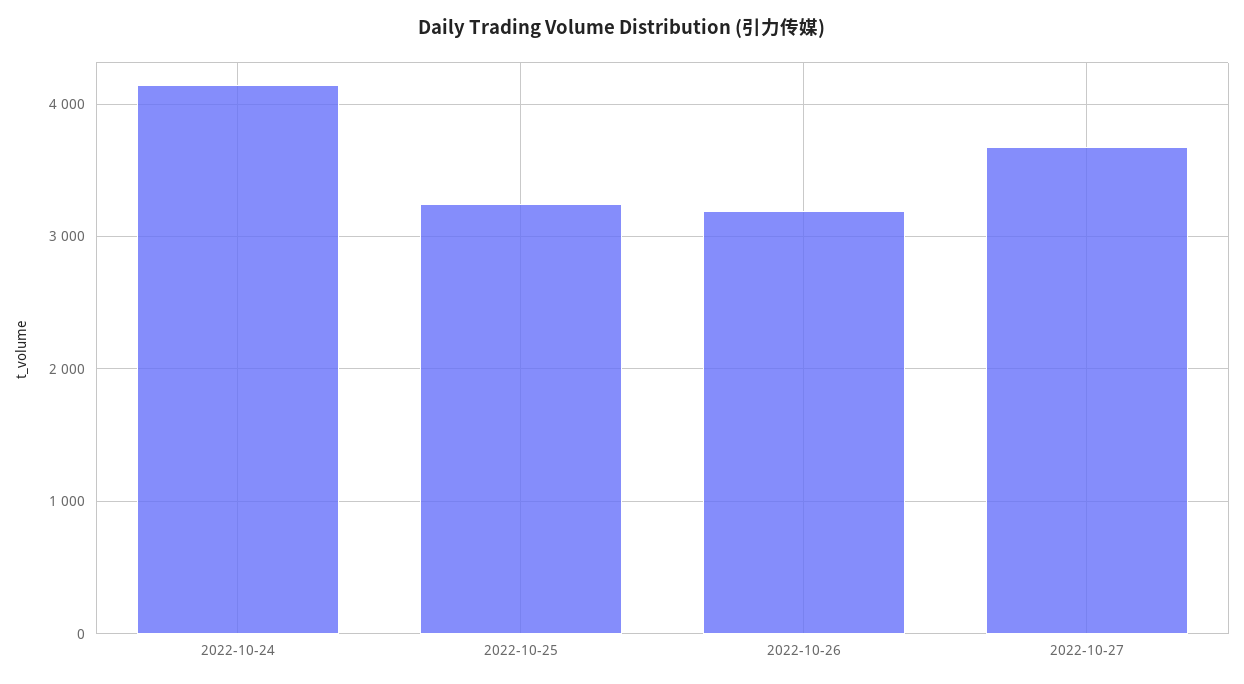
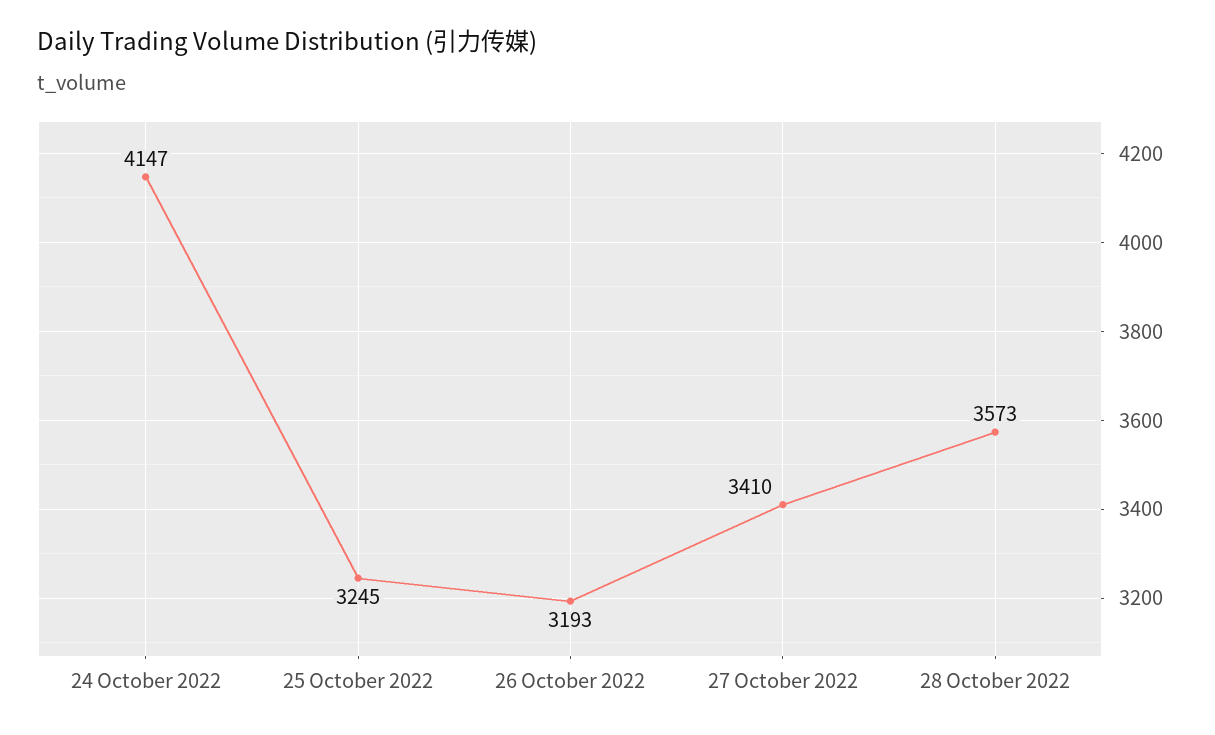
2022-10-27: 3700 -> 3410
28 October 2022: none -> 3573

